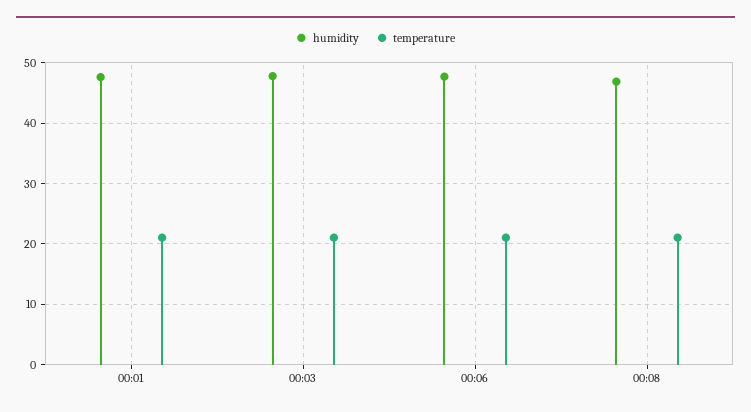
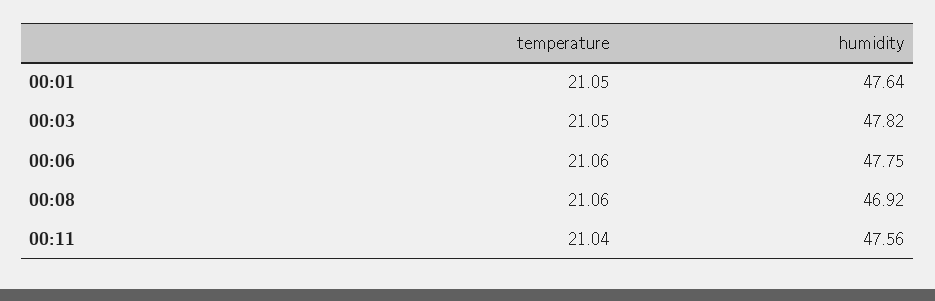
temperature, 00:11: none -> 21.04
humidity, 00:11: none -> 47.56

